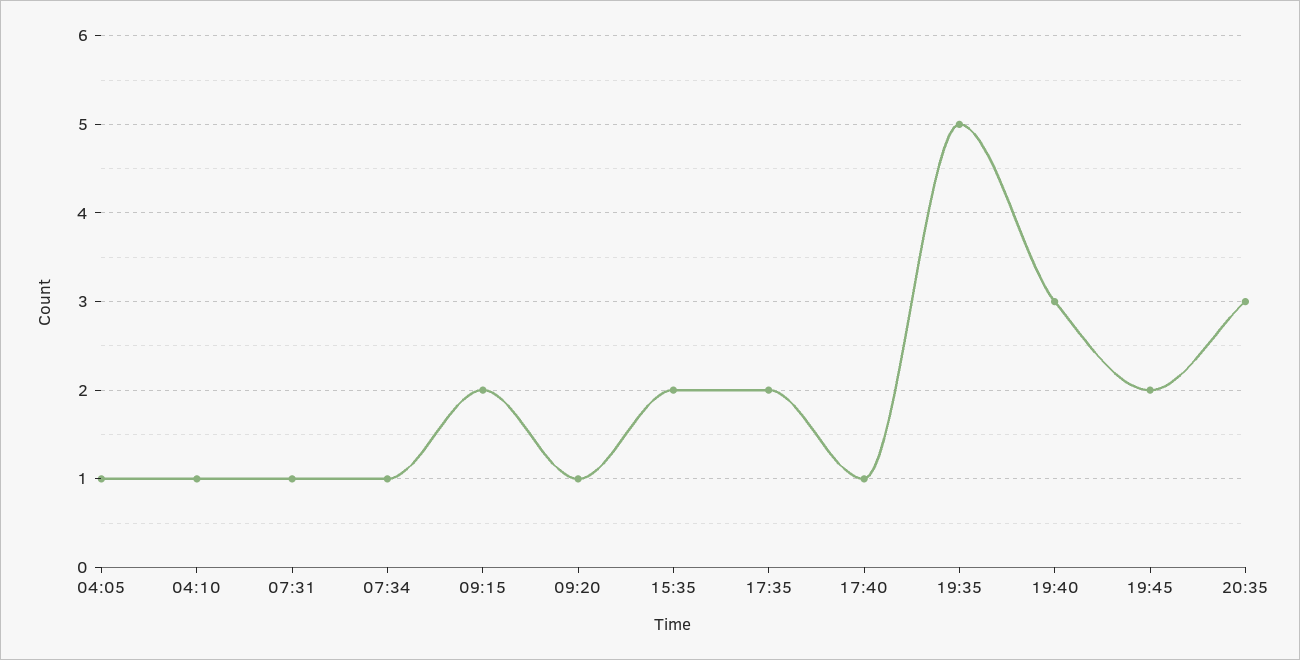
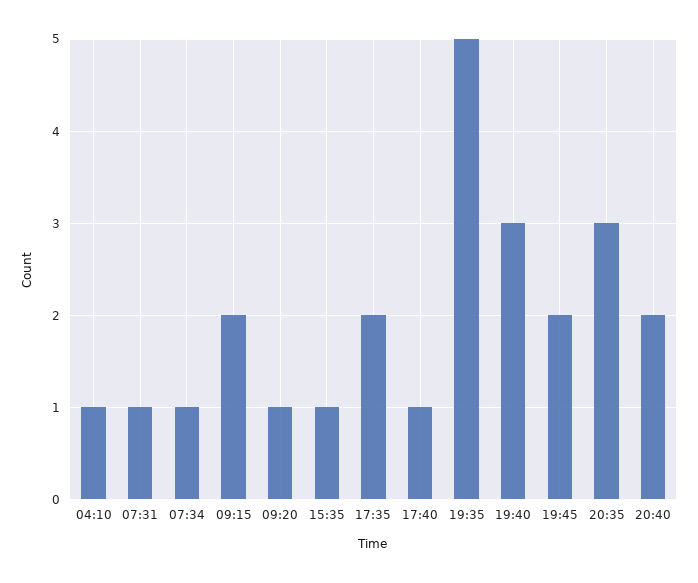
04:05: 1 -> none
15:35: 2 -> 1
20:40: none -> 2

